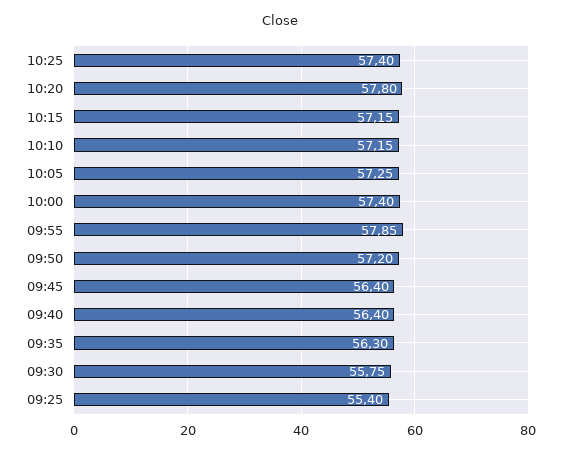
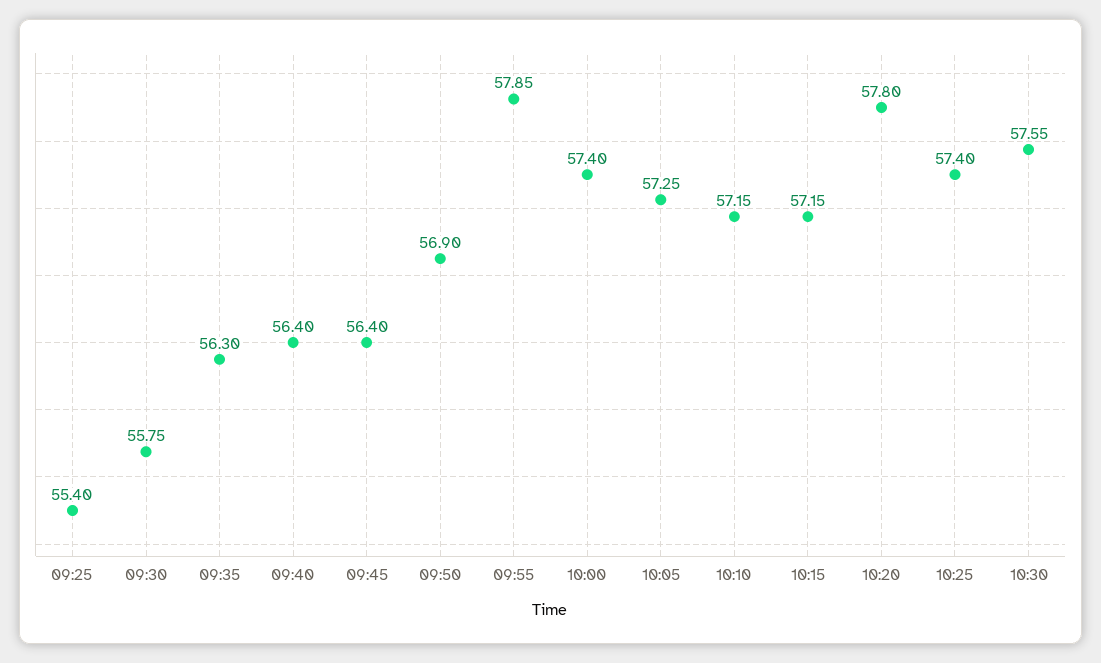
09:50: 57.2 -> 56.9
10:30: none -> 57.55

